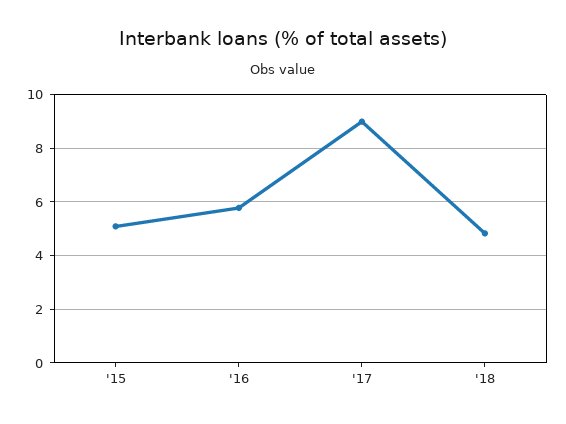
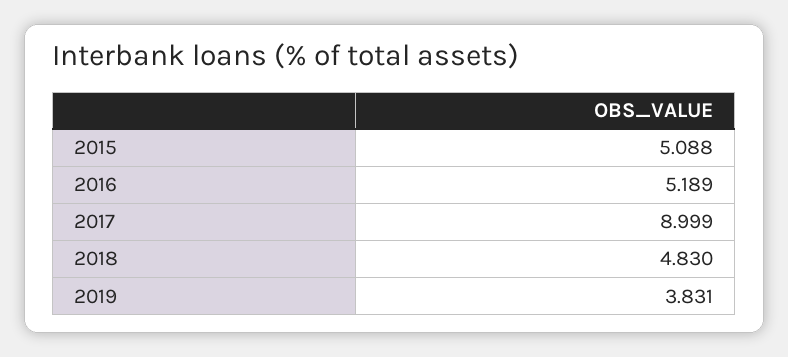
'16: 5.75 -> 5.189
2019: none -> 3.831

